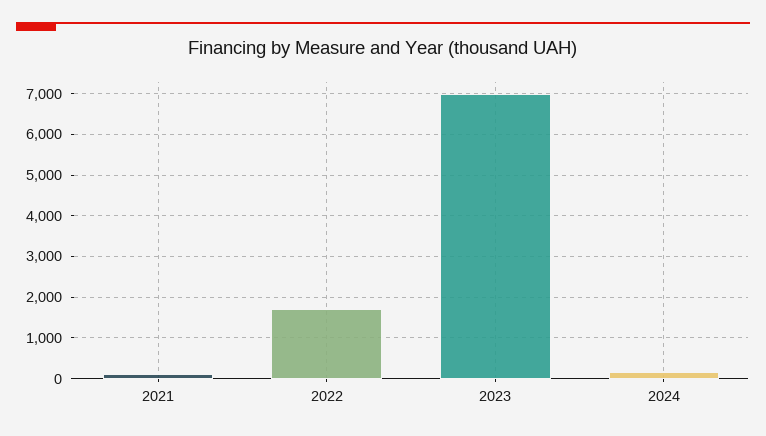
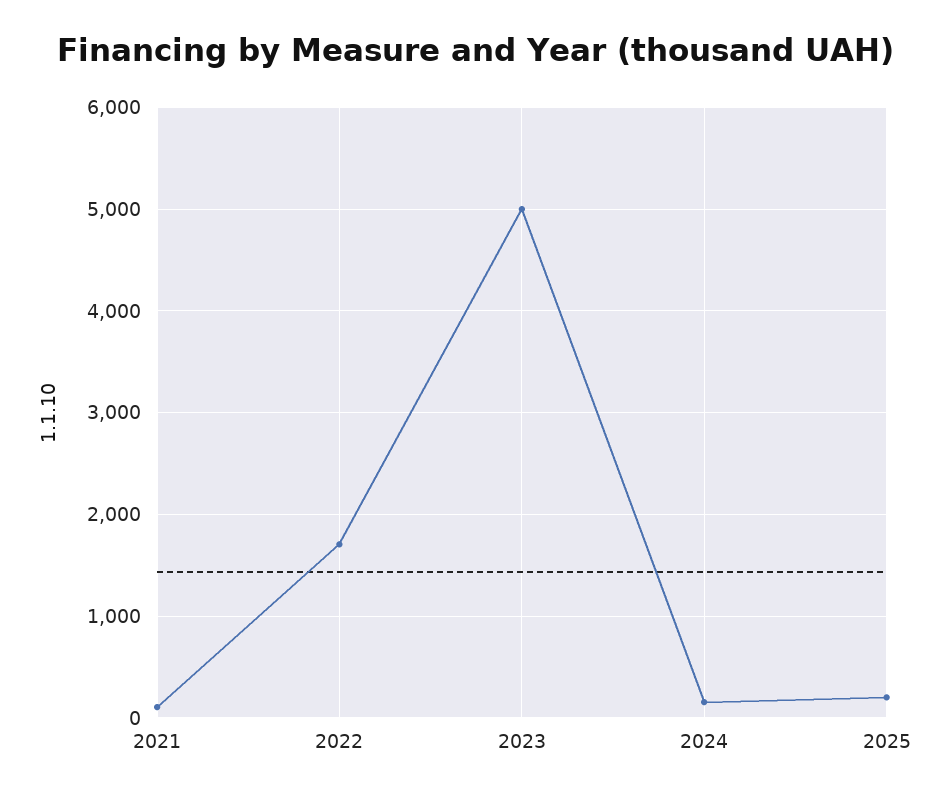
2023: 7000 -> 5000
2025: none -> 200

